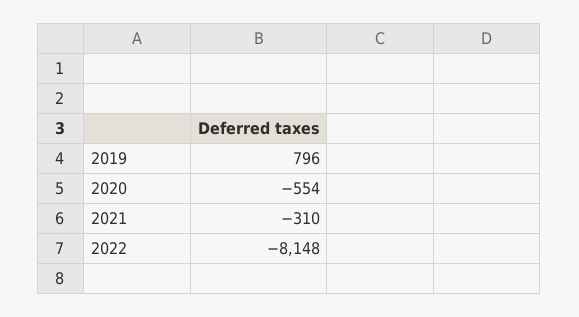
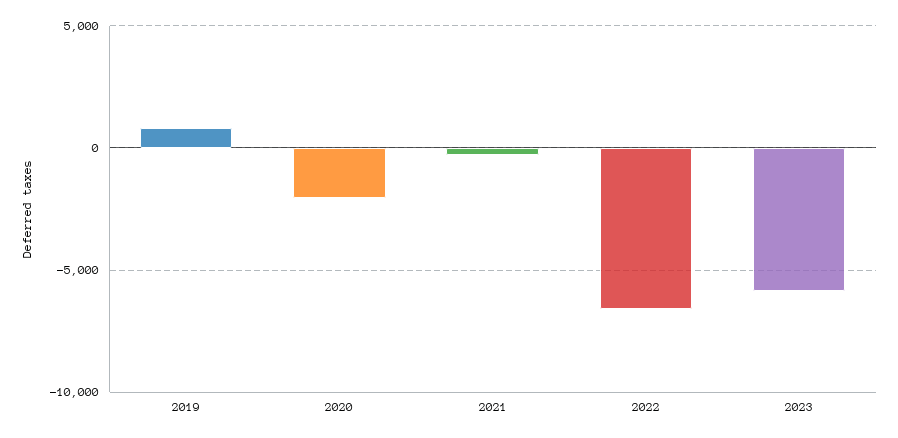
2020: -554 -> -2000
2022: -8148 -> -6500
2023: none -> -6000

